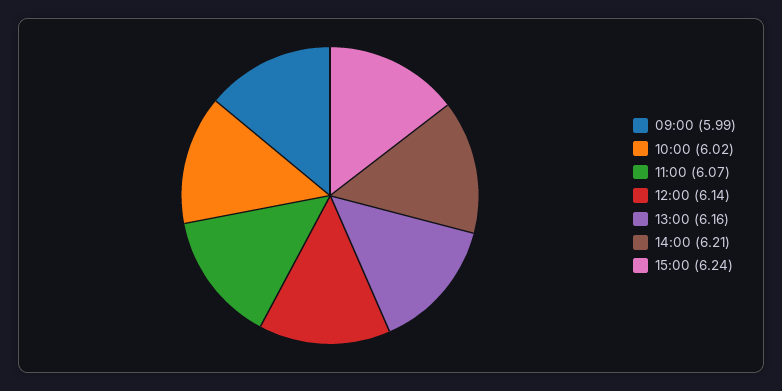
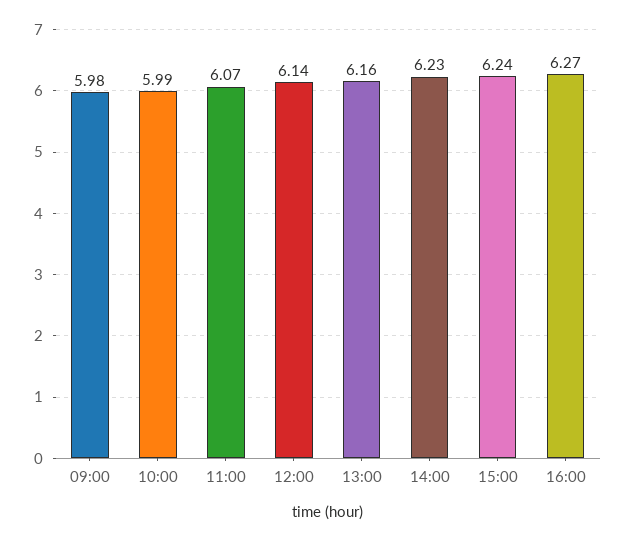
09:00: 5.99 -> 5.98
10:00: 6.02 -> 5.99
14:00: 6.21 -> 6.23
16:00: none -> 6.27

